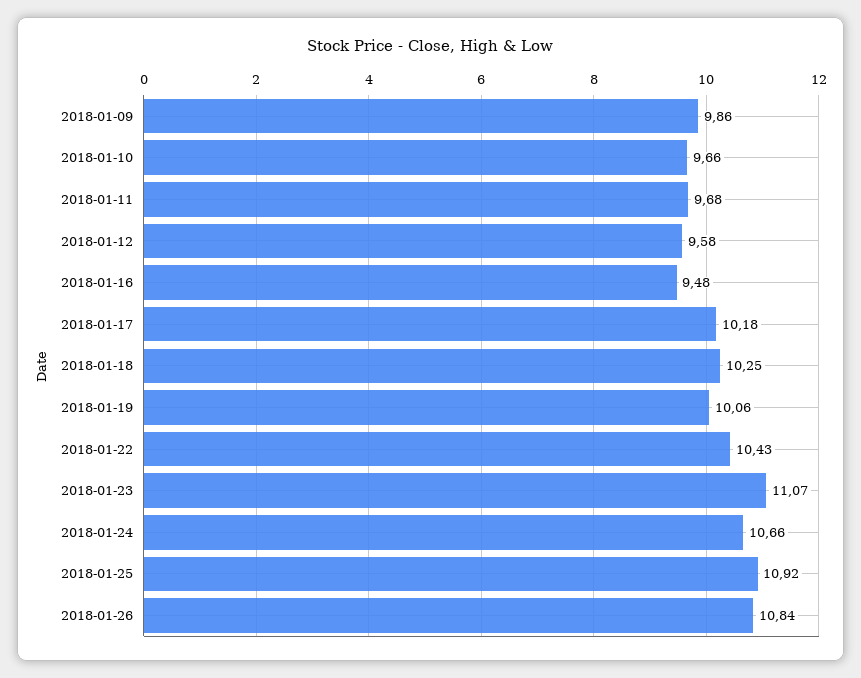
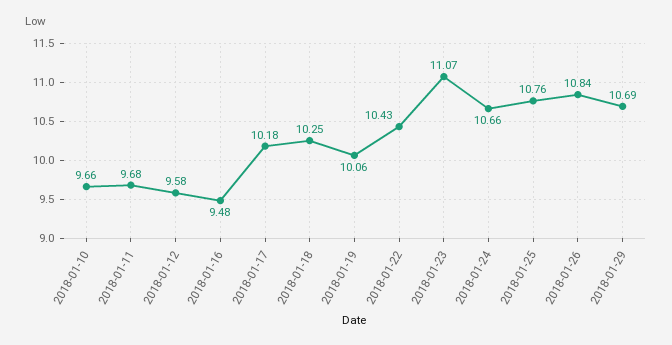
2018-01-09: 9.86 -> none
2018-01-25: 10.92 -> 10.76
2018-01-29: none -> 10.69

